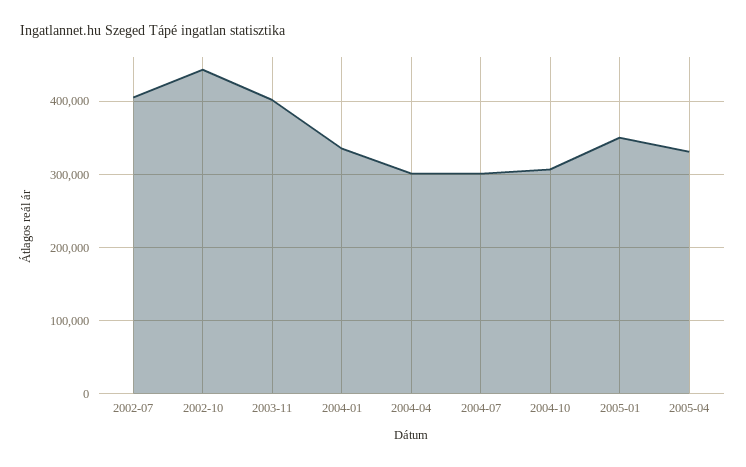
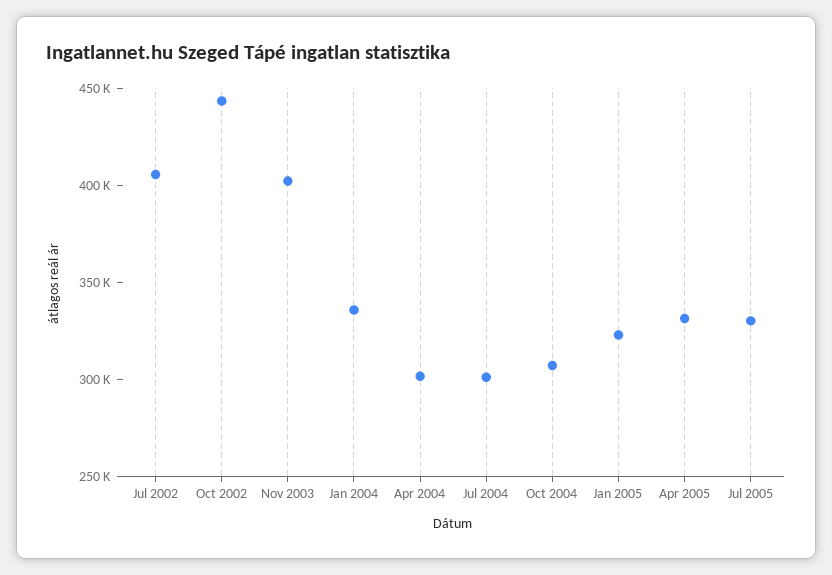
2005-01: 350000 -> 320000
Jul 2005: none -> 330000

